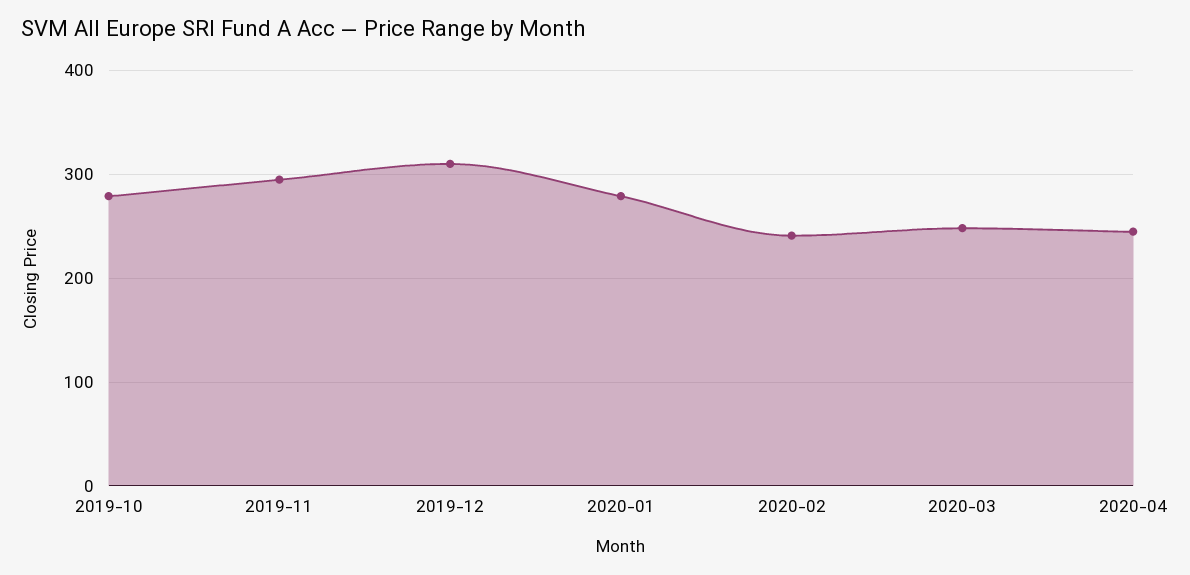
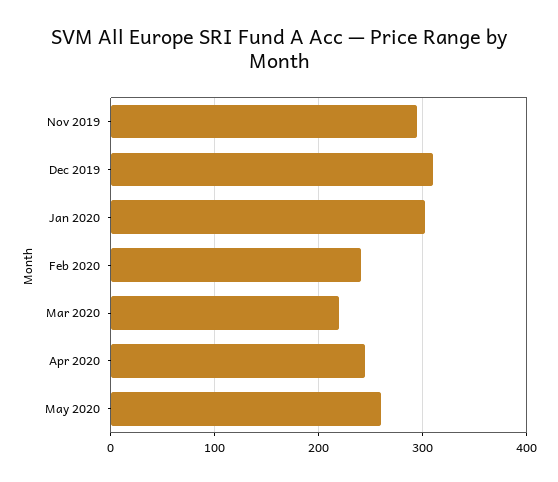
2019-10: 280 -> none
2020-01: 280 -> 300
2020-03: 250 -> 220
May 2020: none -> 260

